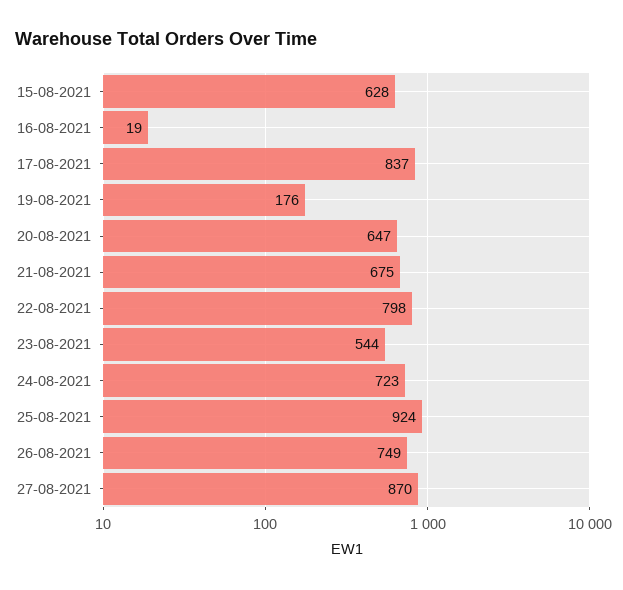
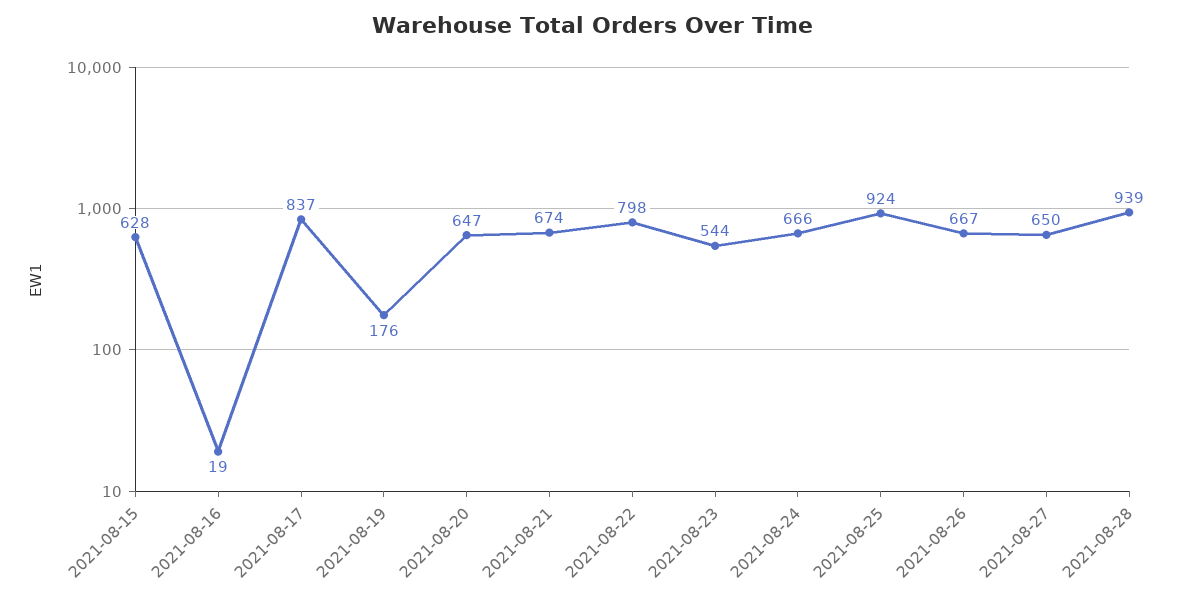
21-08-2021: 675 -> 674
24-08-2021: 723 -> 666
26-08-2021: 749 -> 667
27-08-2021: 870 -> 650
2021-08-28: none -> 939

